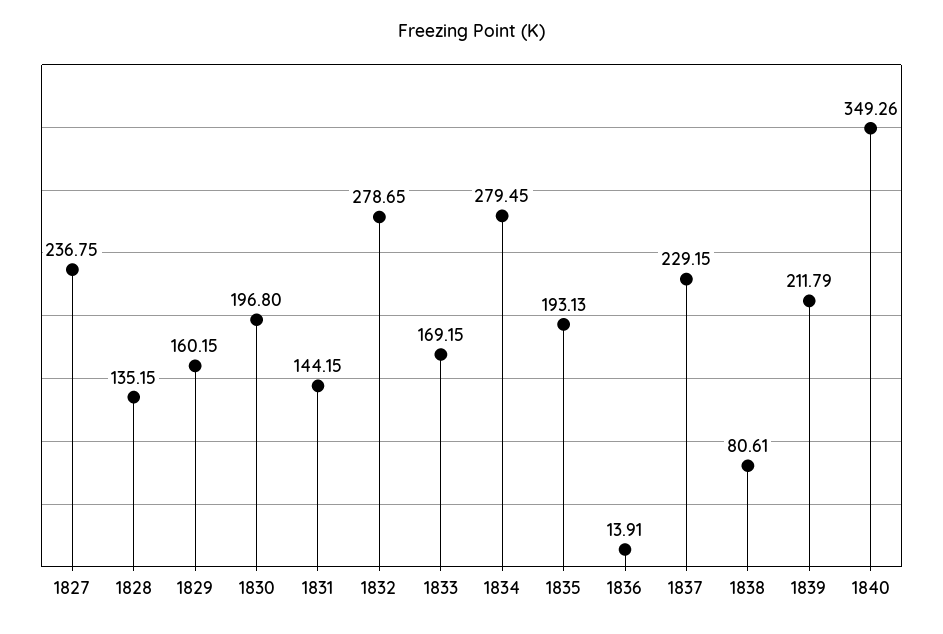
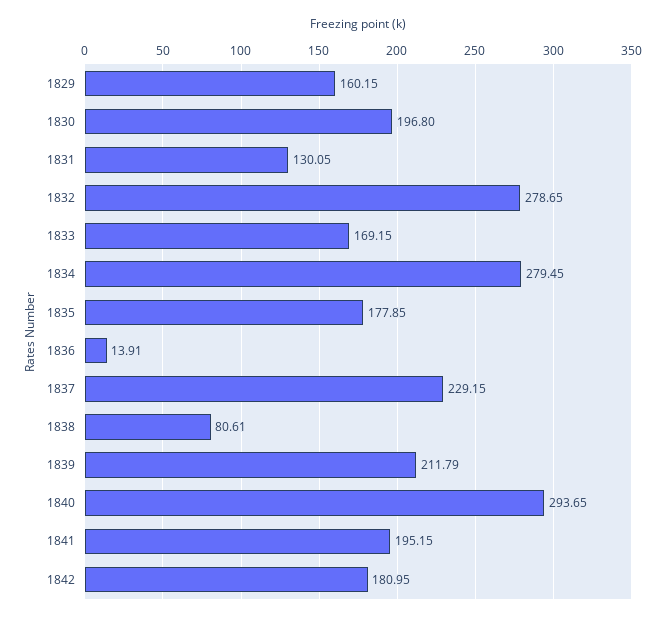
1827: 236.75 -> none
1828: 135.15 -> none
1831: 144.15 -> 130.05
1835: 193.13 -> 177.85
1840: 349.26 -> 293.65
1841: none -> 195.15
1842: none -> 180.95

